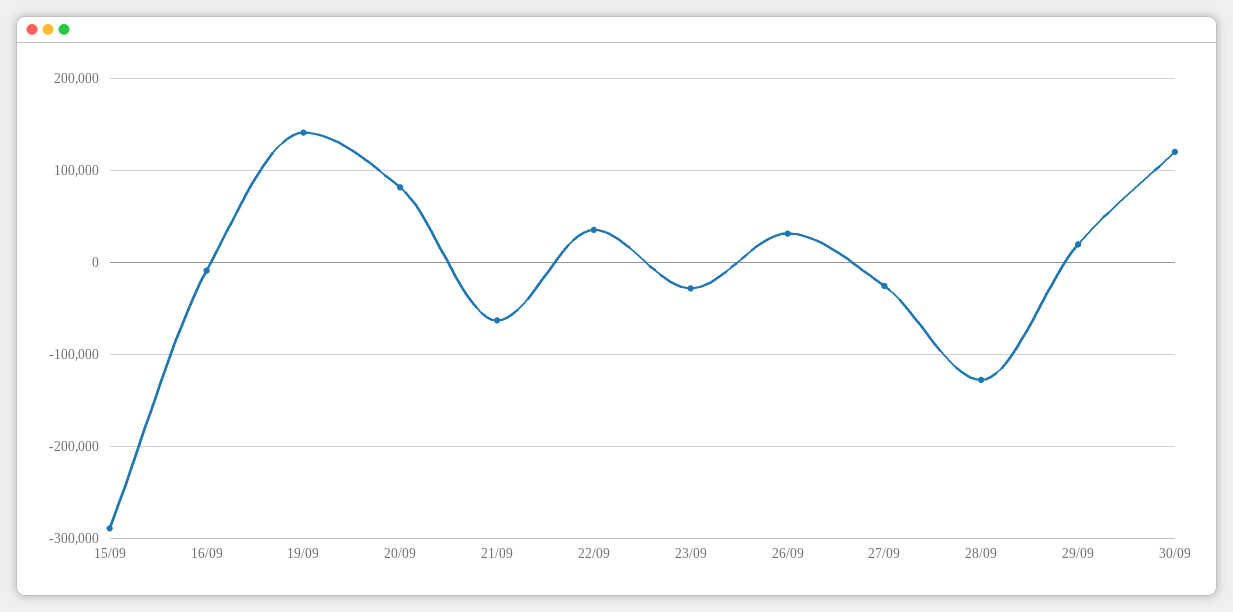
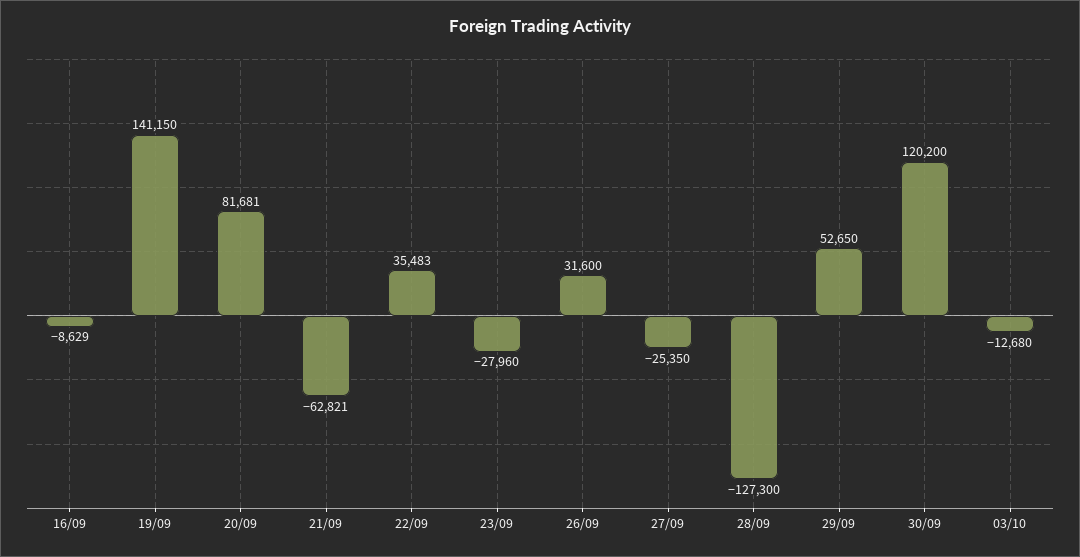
15/09: -290000 -> none
29/09: 20000 -> 52650
03/10: none -> -12680

